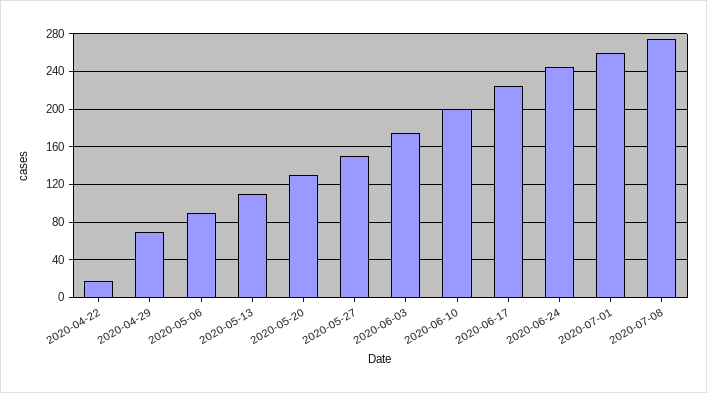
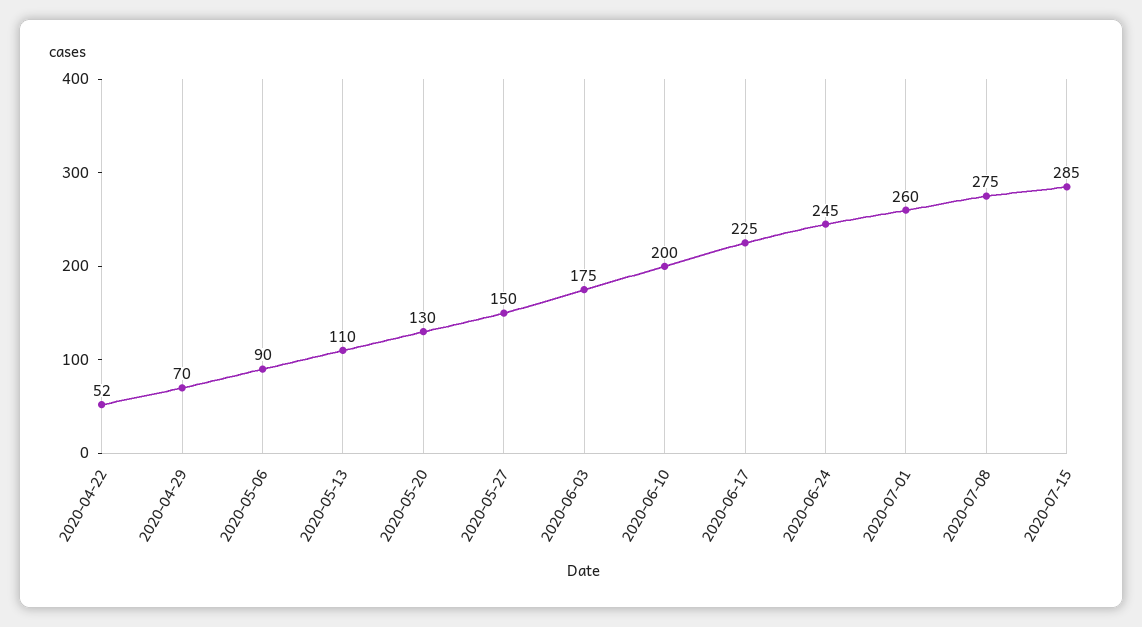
2020-04-22: 20 -> 52
2020-07-15: none -> 285

